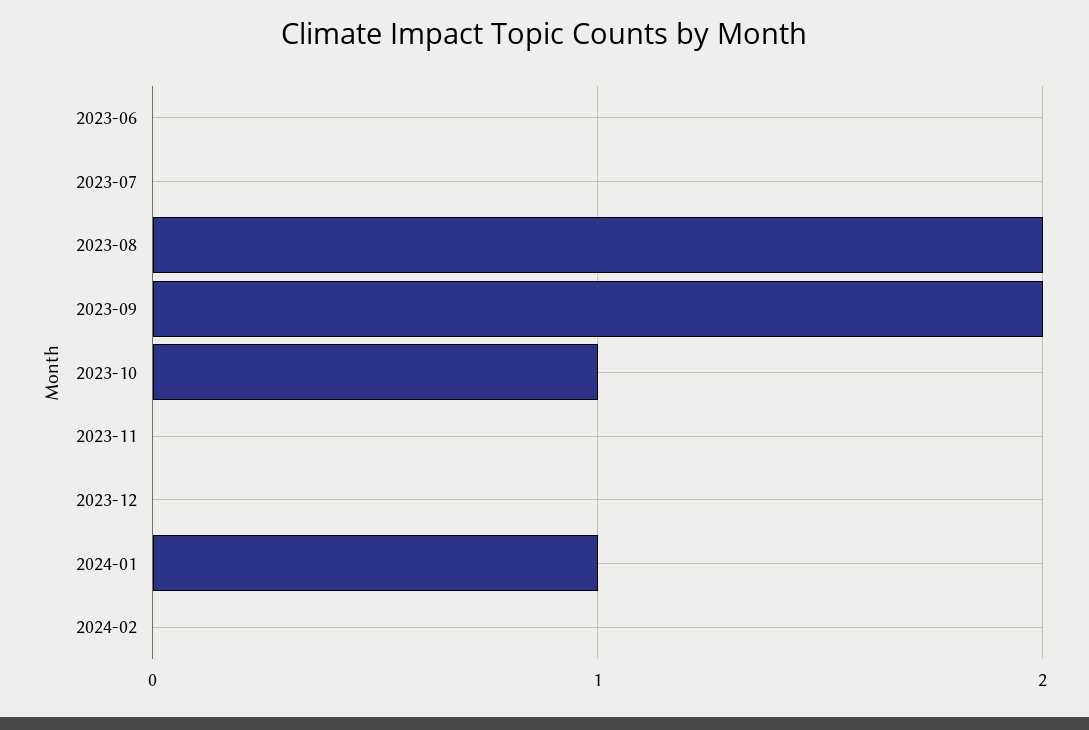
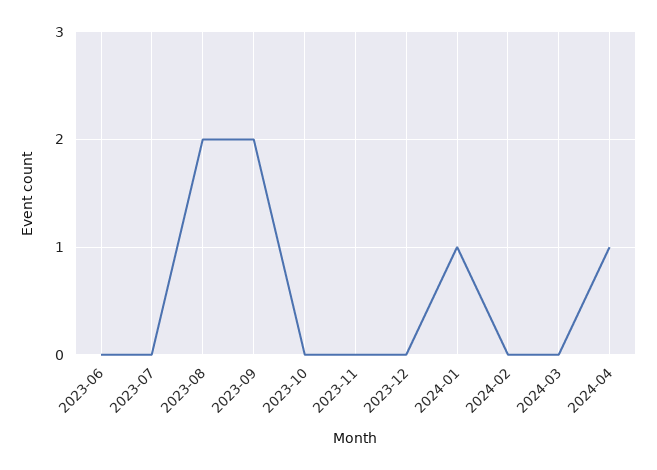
2023-10: 1 -> 0
2024-03: none -> 0
2024-04: none -> 1

